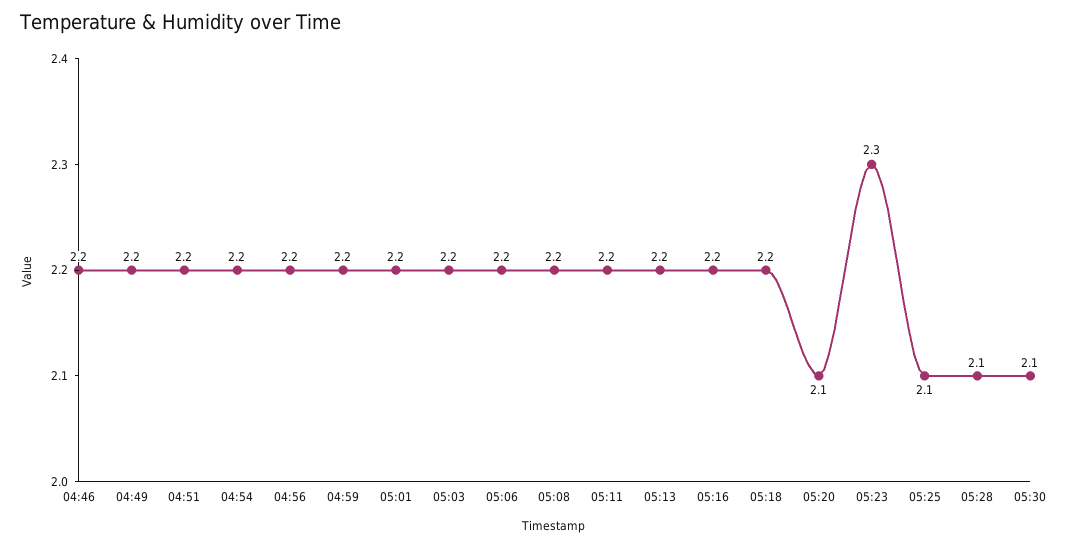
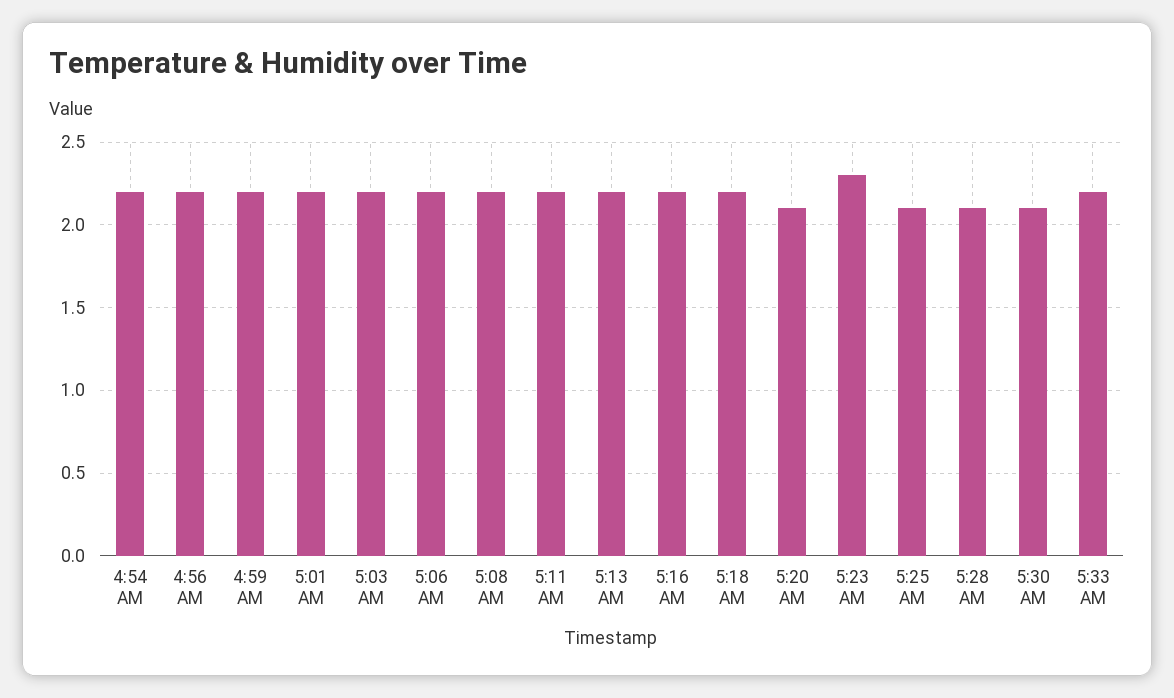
04:46: 2.2 -> none
04:49: 2.2 -> none
04:51: 2.2 -> none
5:33 AM: none -> 2.2

